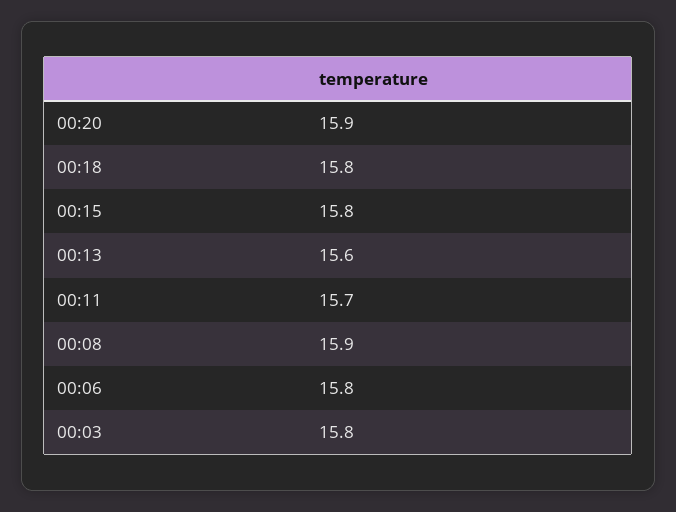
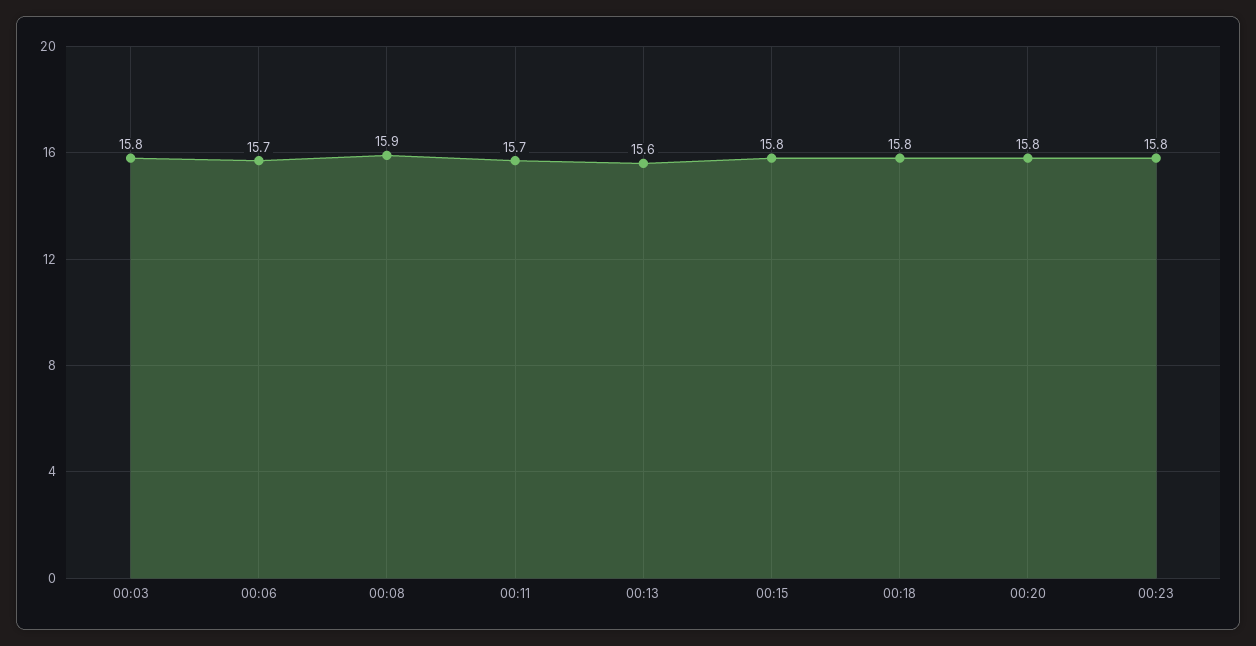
00:20: 15.9 -> 15.8
00:06: 15.8 -> 15.7
00:23: none -> 15.8

